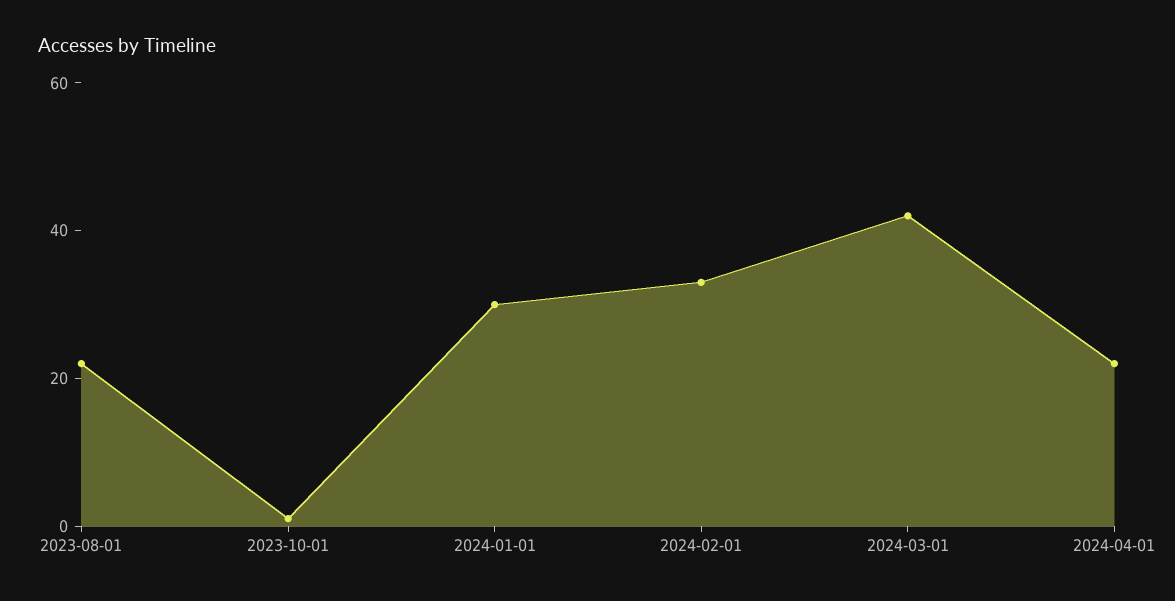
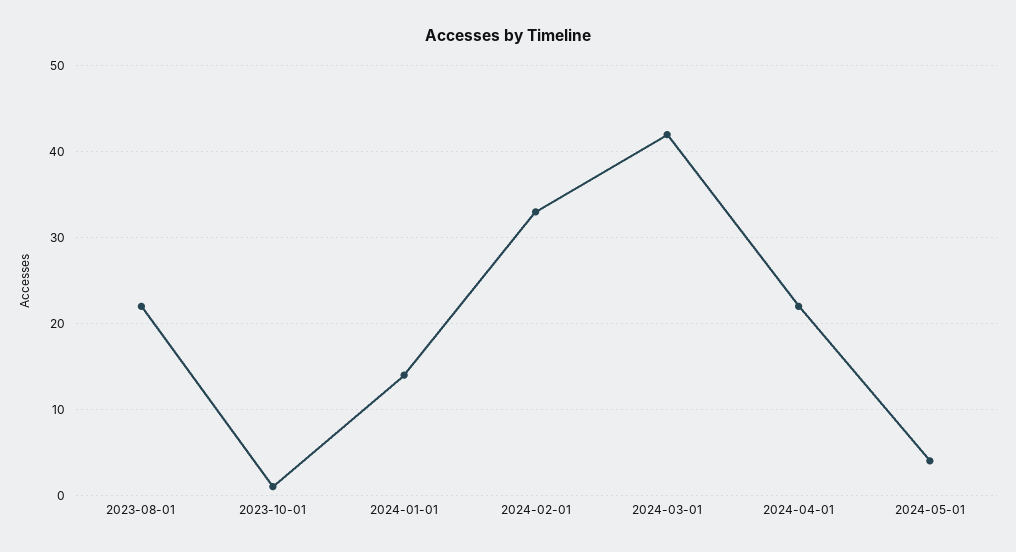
2024-01-01: 30 -> 14
2024-05-01: none -> 4

